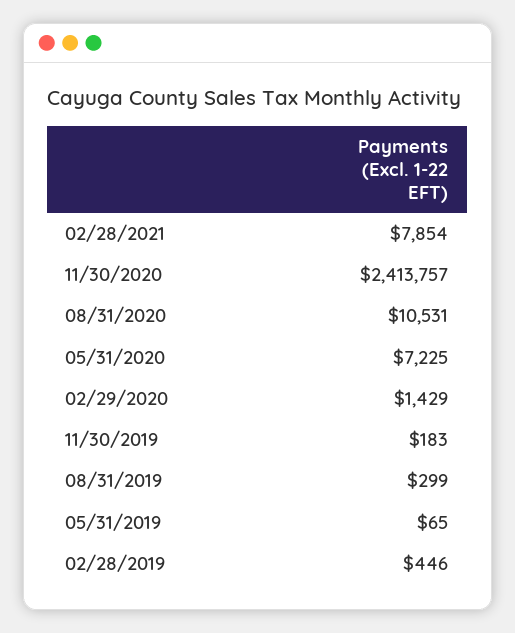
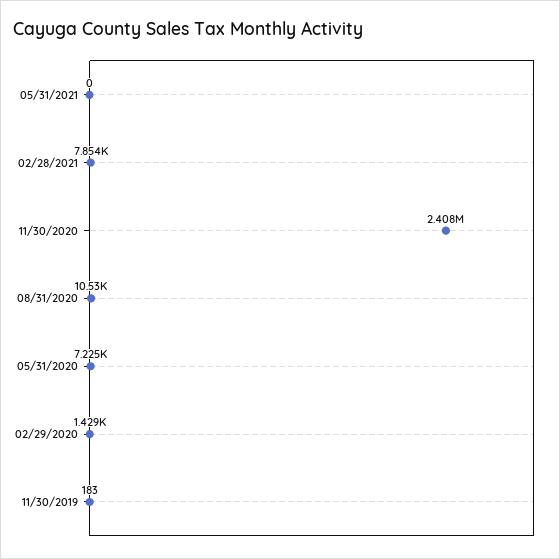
11/30/2020: 2413757 -> 2408000
08/31/2019: 299 -> none
05/31/2019: 65 -> none
02/28/2019: 446 -> none
05/31/2021: none -> 0

